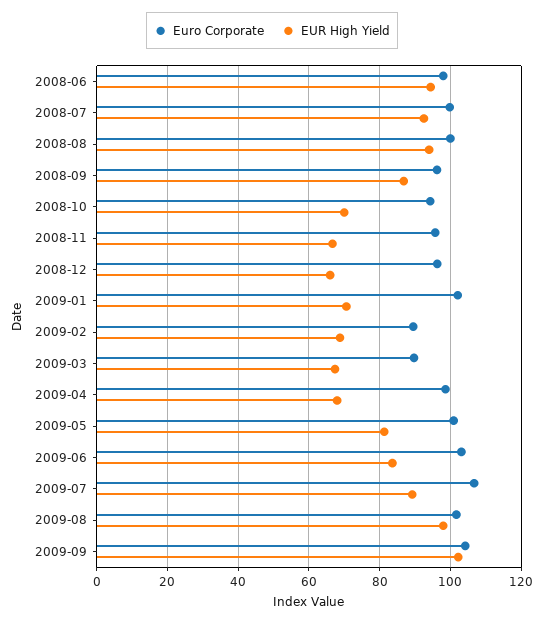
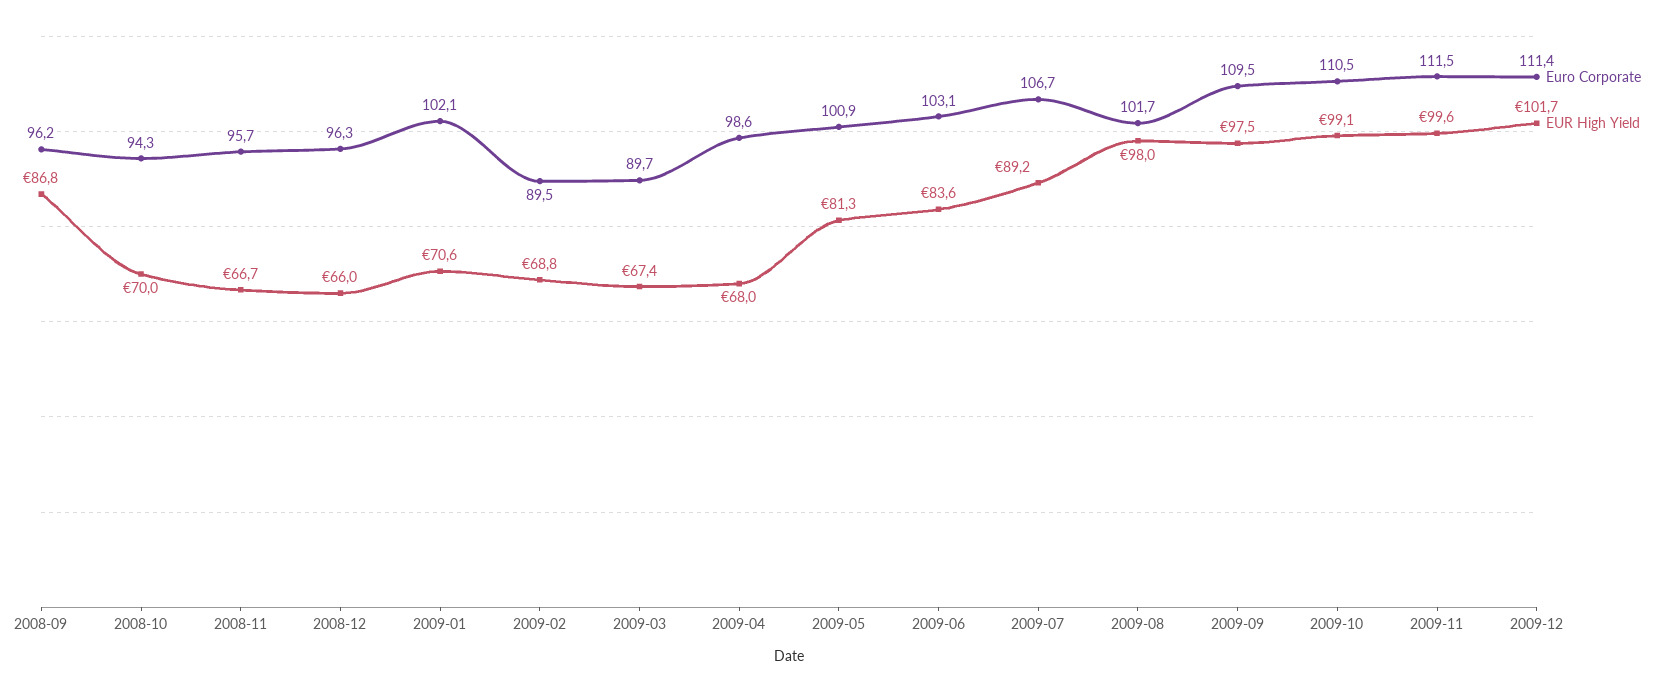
Euro Corporate, 2008-06: 98 -> none
EUR High Yield, 2008-06: 94 -> none
Euro Corporate, 2008-07: 100 -> none
EUR High Yield, 2008-07: 92 -> none
Euro Corporate, 2008-08: 100 -> none
EUR High Yield, 2008-08: 94 -> none
Euro Corporate, 2009-09: 104 -> 109.5
EUR High Yield, 2009-09: 102 -> 97.5
Euro Corporate, 2009-10: none -> 110.5
EUR High Yield, 2009-10: none -> 99.1
Euro Corporate, 2009-11: none -> 111.5
EUR High Yield, 2009-11: none -> 99.6
Euro Corporate, 2009-12: none -> 111.4
EUR High Yield, 2009-12: none -> 101.7

